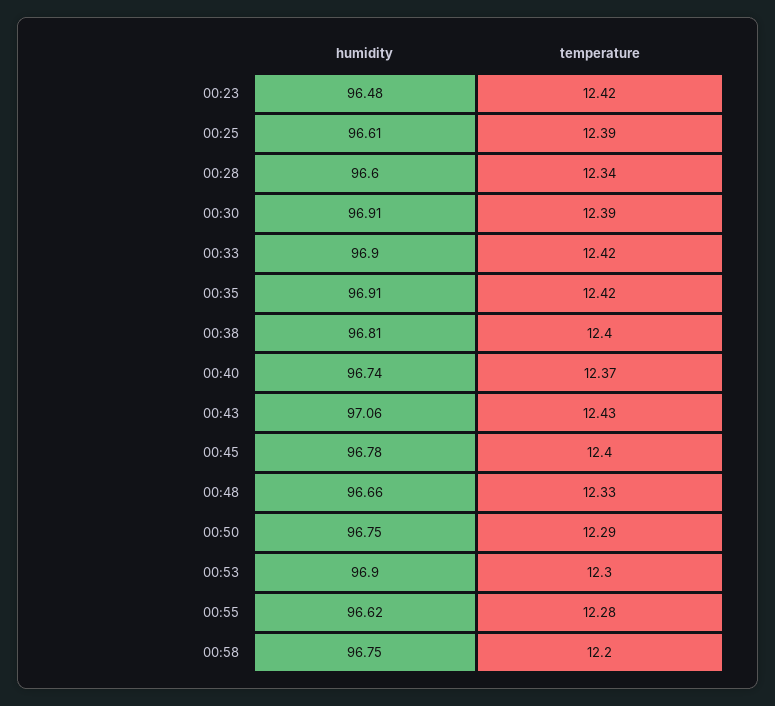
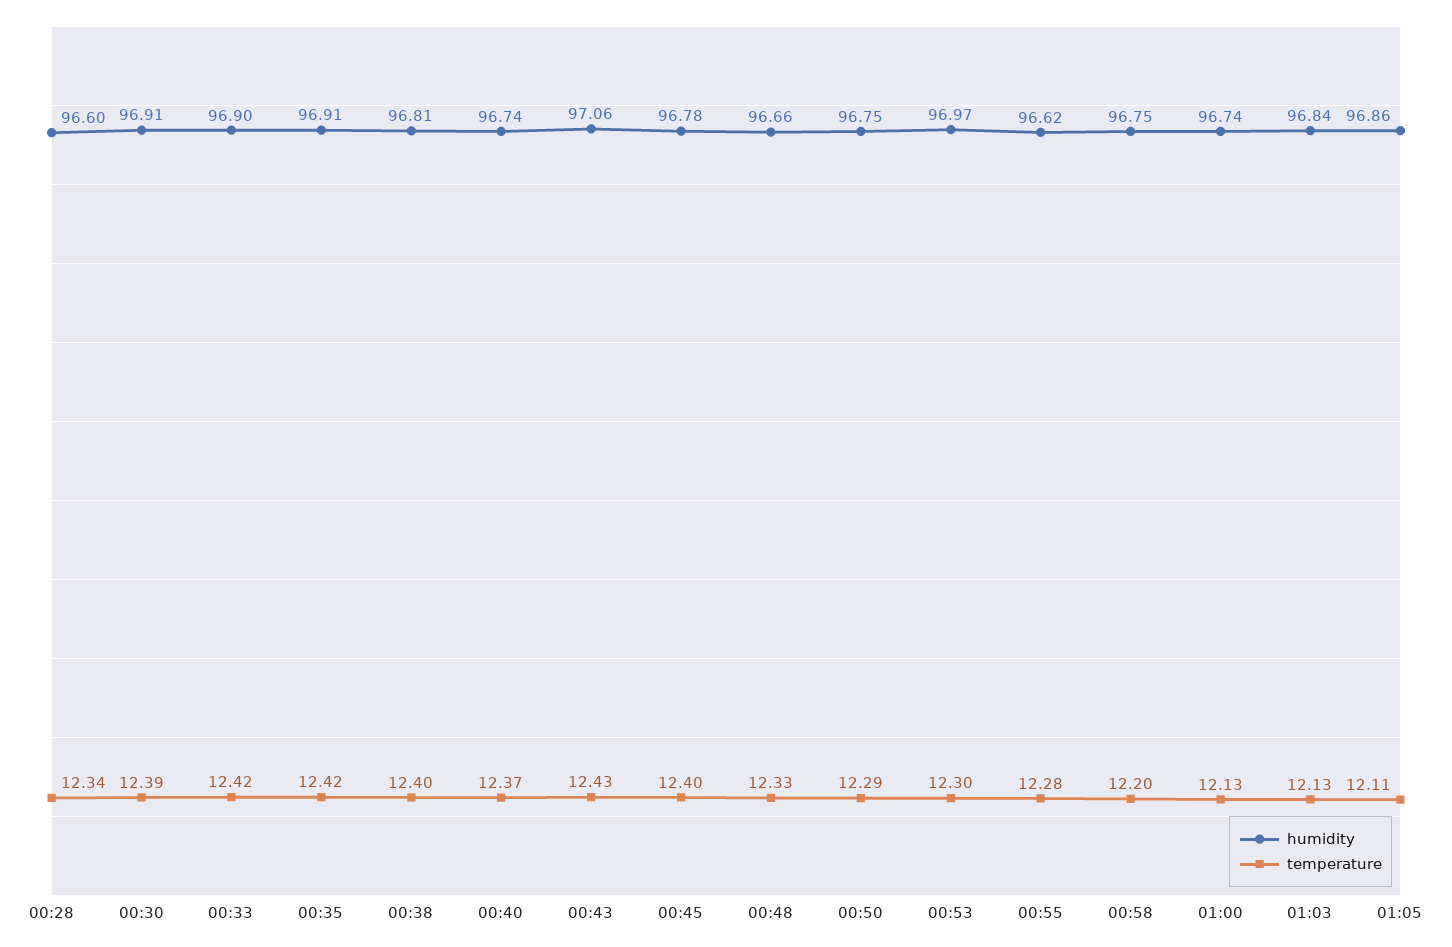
humidity, 00:23: 96.48 -> none
temperature, 00:23: 12.42 -> none
humidity, 00:25: 96.61 -> none
temperature, 00:25: 12.39 -> none
humidity, 00:53: 96.9 -> 96.97
humidity, 01:00: none -> 96.74
temperature, 01:00: none -> 12.13
humidity, 01:03: none -> 96.84
temperature, 01:03: none -> 12.13
humidity, 01:05: none -> 96.86
temperature, 01:05: none -> 12.11

